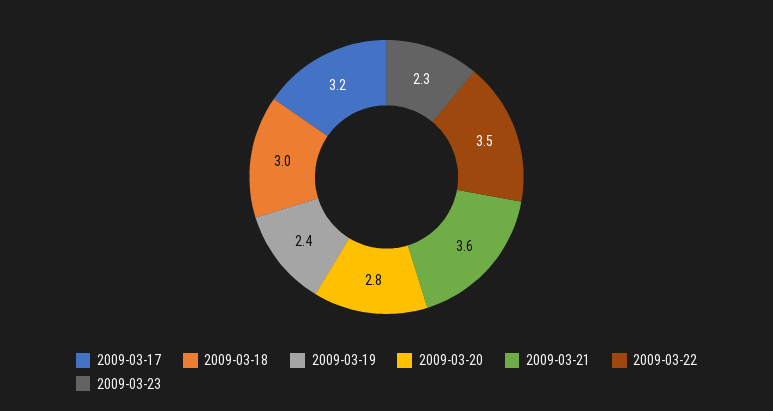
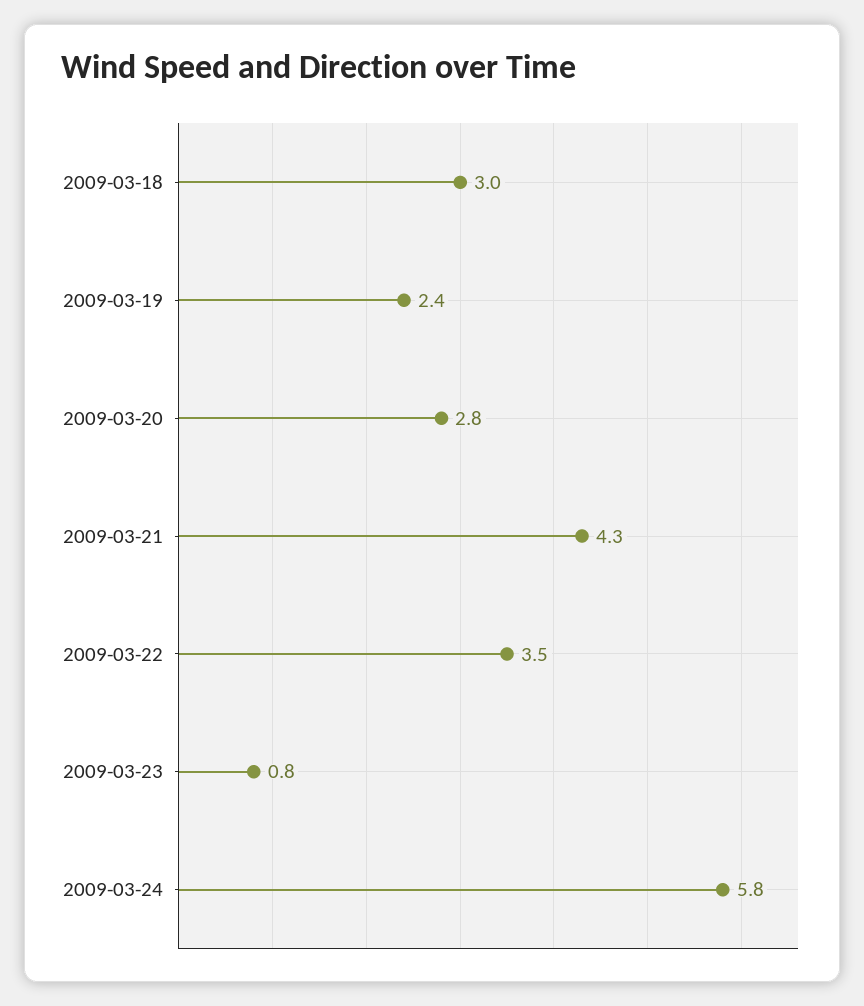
2009-03-17: 3.2 -> none
2009-03-21: 3.6 -> 4.3
2009-03-23: 2.3 -> 0.8
2009-03-24: none -> 5.8

